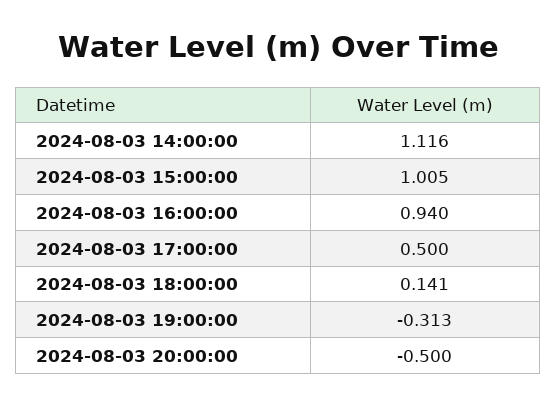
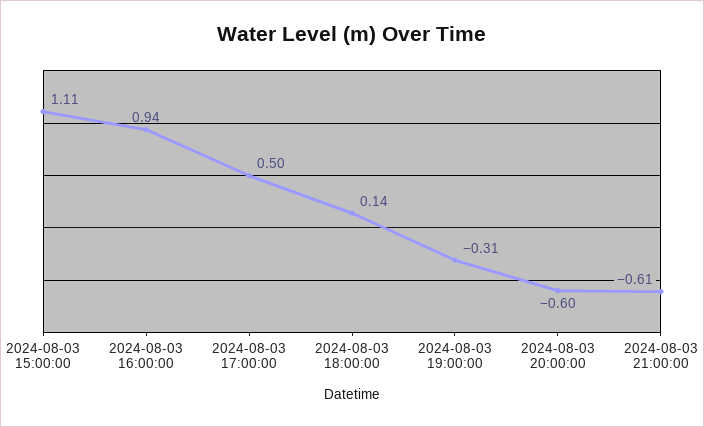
2024-08-03 14:00:00: 1.116 -> none
2024-08-03 15:00:00: 1.005 -> 1.11
2024-08-03 20:00:00: -0.5 -> -0.6
2024-08-03 21:00:00: none -> -0.61

